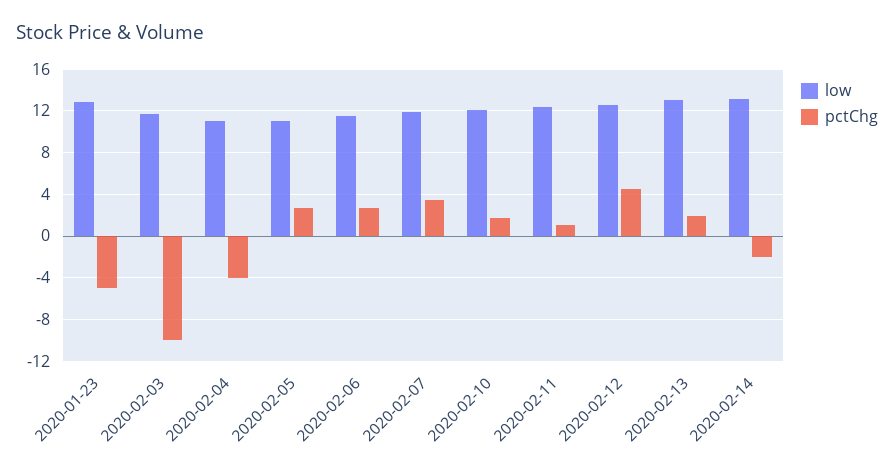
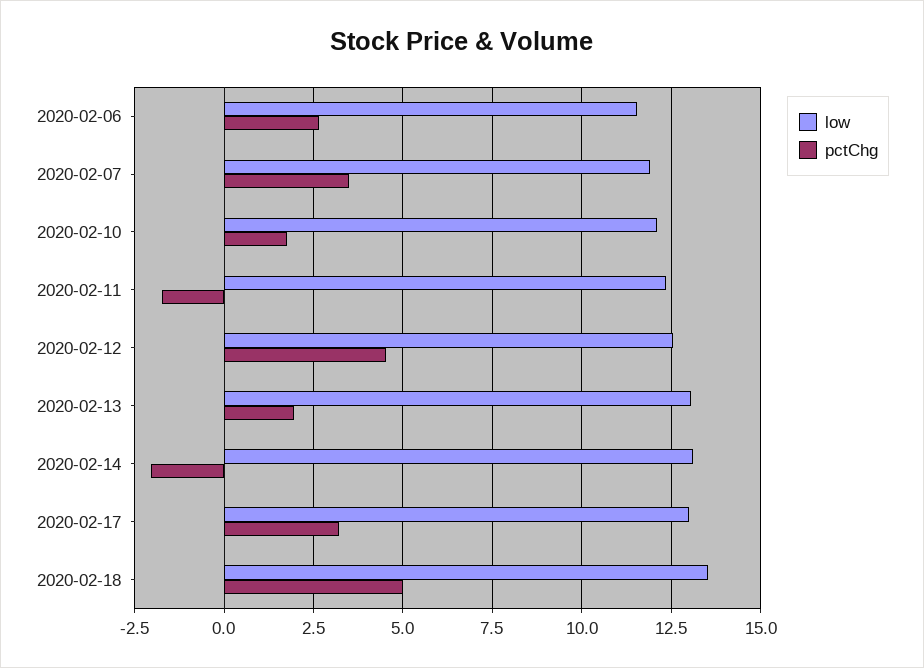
low, 2020-01-23: 13 -> none
pctChg, 2020-01-23: -5 -> none
low, 2020-02-03: 12 -> none
pctChg, 2020-02-03: -10 -> none
low, 2020-02-04: 11 -> none
pctChg, 2020-02-04: -4 -> none
low, 2020-02-05: 11 -> none
pctChg, 2020-02-05: 3 -> none
pctChg, 2020-02-11: 1 -> -1.75
low, 2020-02-17: none -> 13
pctChg, 2020-02-17: none -> 3.25
low, 2020-02-18: none -> 13.5
pctChg, 2020-02-18: none -> 5

